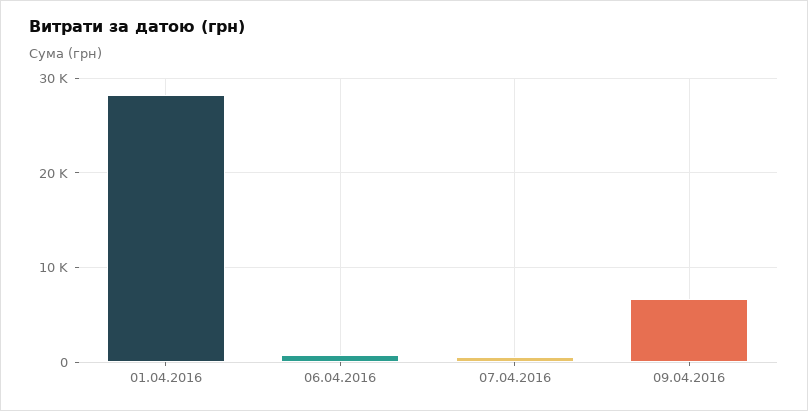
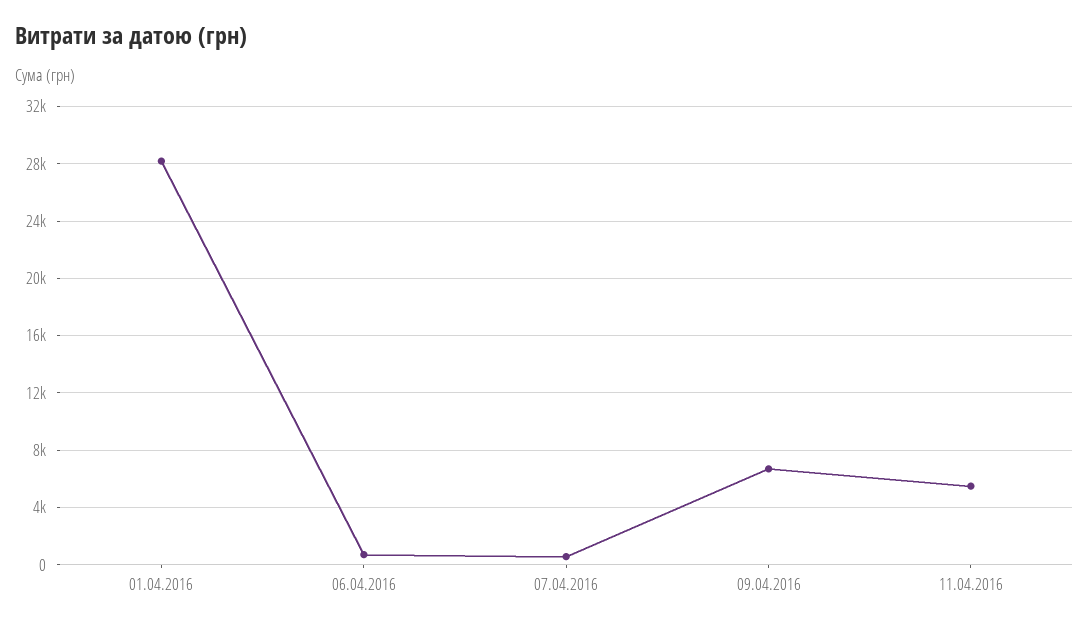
11.04.2016: none -> 5500

